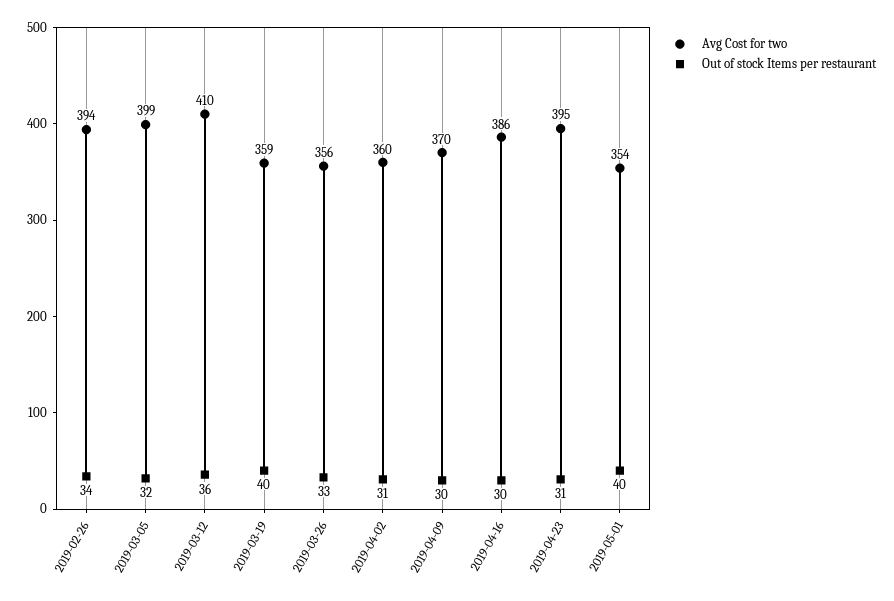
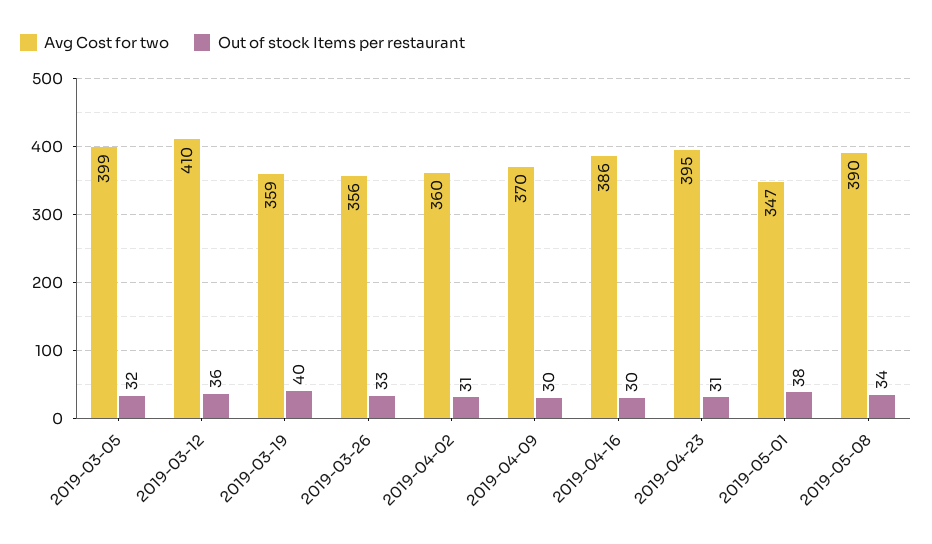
Avg Cost for two, 2019-02-26: 394 -> none
Out of stock Items per restaurant, 2019-02-26: 34 -> none
Avg Cost for two, 2019-05-01: 354 -> 347
Out of stock Items per restaurant, 2019-05-01: 40 -> 38
Avg Cost for two, 2019-05-08: none -> 390
Out of stock Items per restaurant, 2019-05-08: none -> 34

